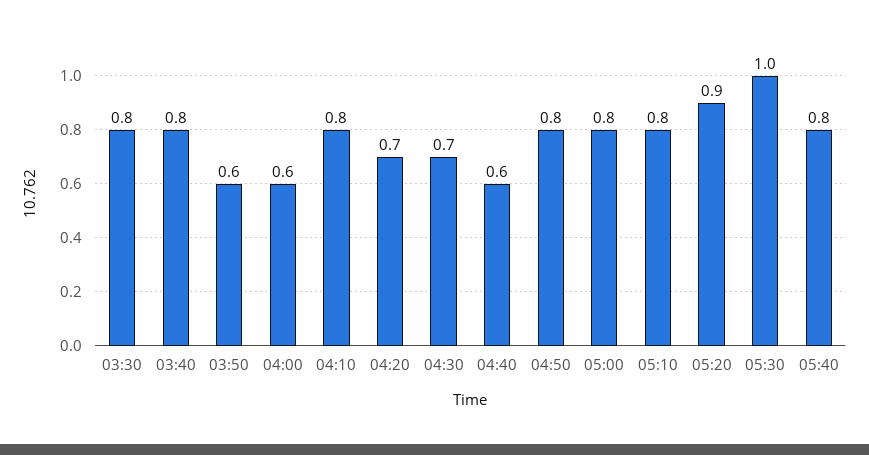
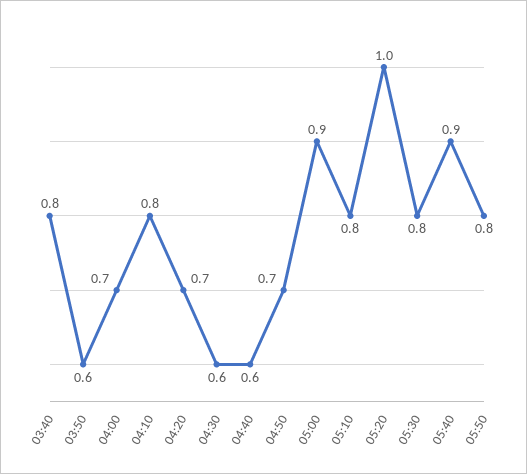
03:30: 0.8 -> none
04:00: 0.6 -> 0.7
04:30: 0.7 -> 0.6
04:50: 0.8 -> 0.7
05:00: 0.8 -> 0.9
05:20: 0.9 -> 1
05:30: 1 -> 0.8
05:40: 0.8 -> 0.9
05:50: none -> 0.8

